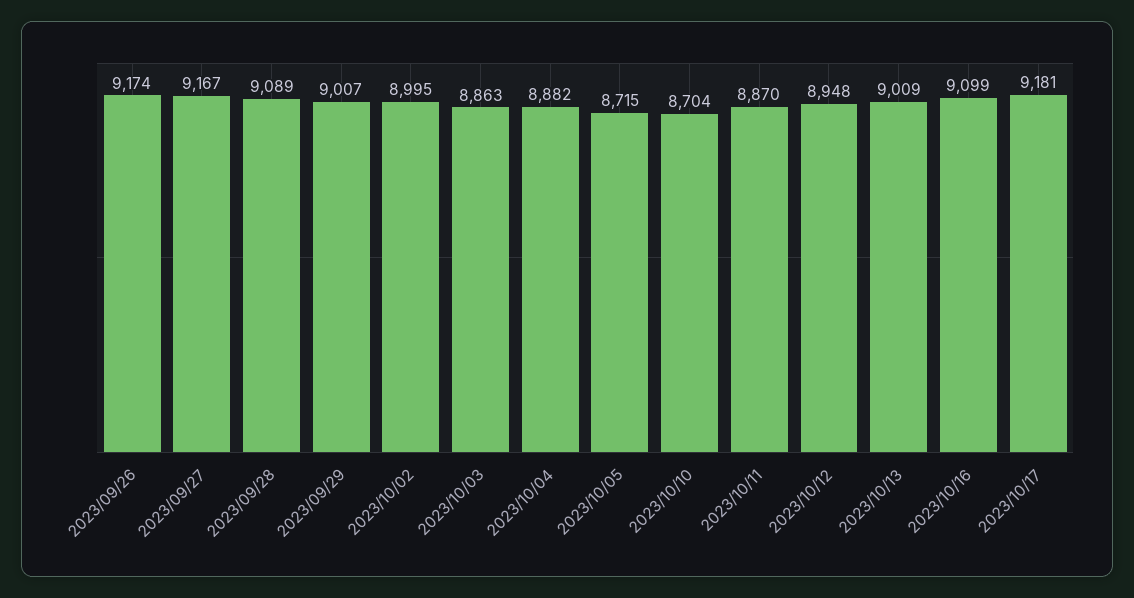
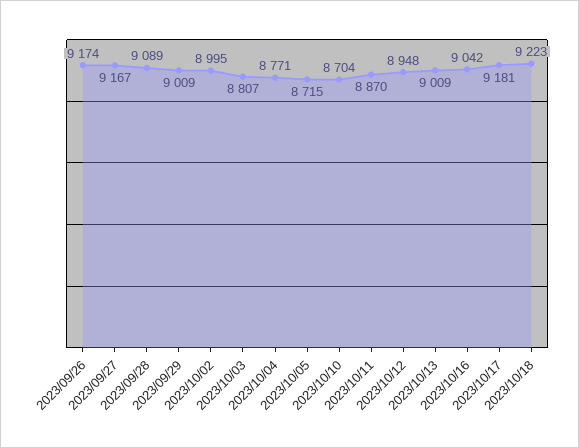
2023/09/29: 9007 -> 9009
2023/10/03: 8863 -> 8807
2023/10/04: 8882 -> 8771
2023/10/16: 9099 -> 9042
2023/10/18: none -> 9223

